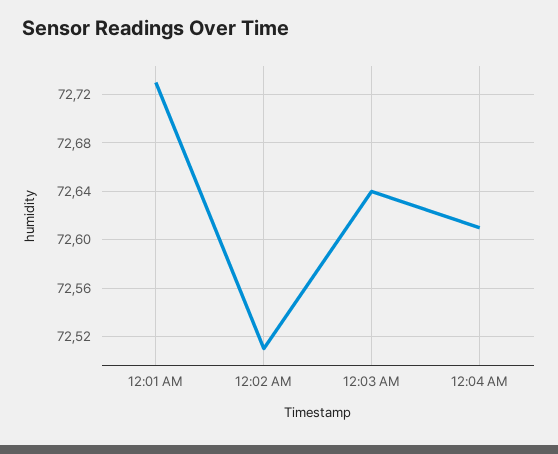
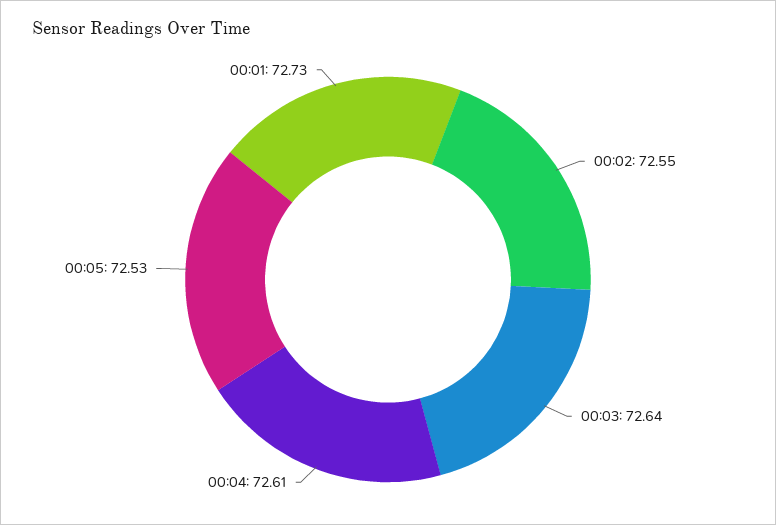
12:02 AM: 72.51 -> 72.55
00:05: none -> 72.53

